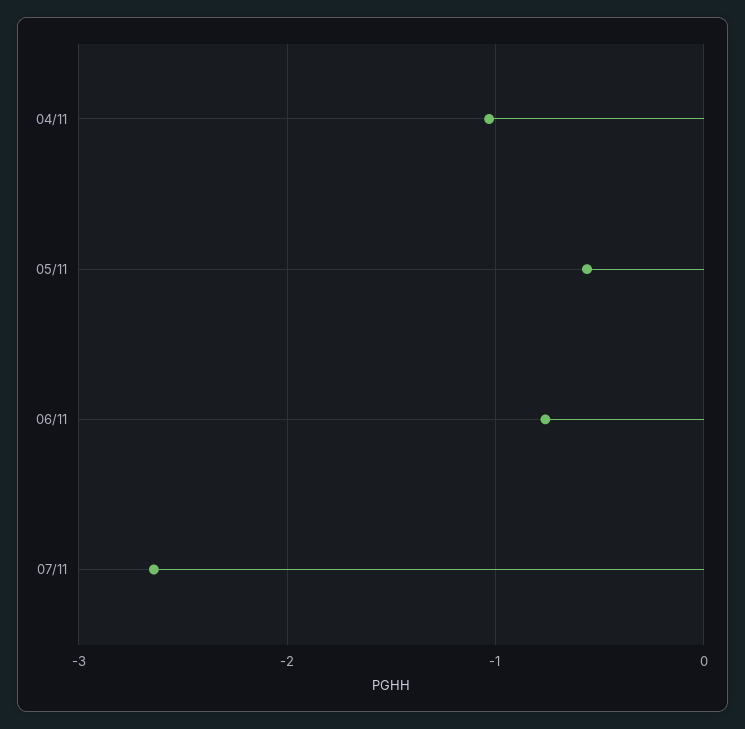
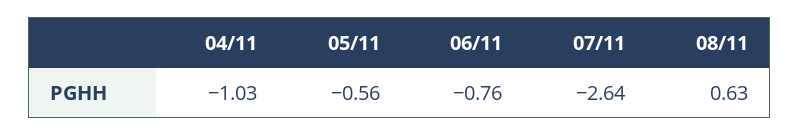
08/11: none -> 0.63

